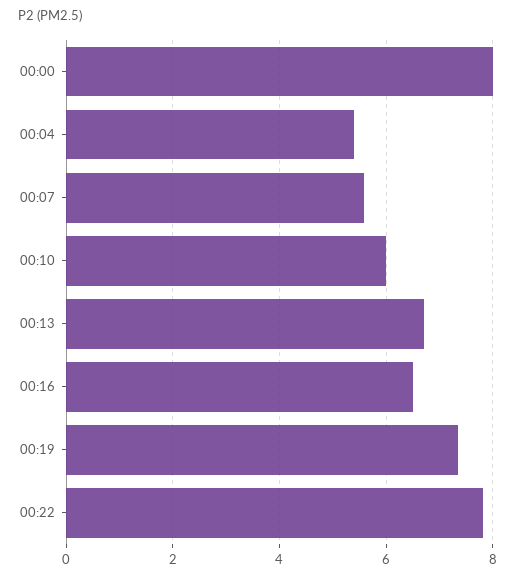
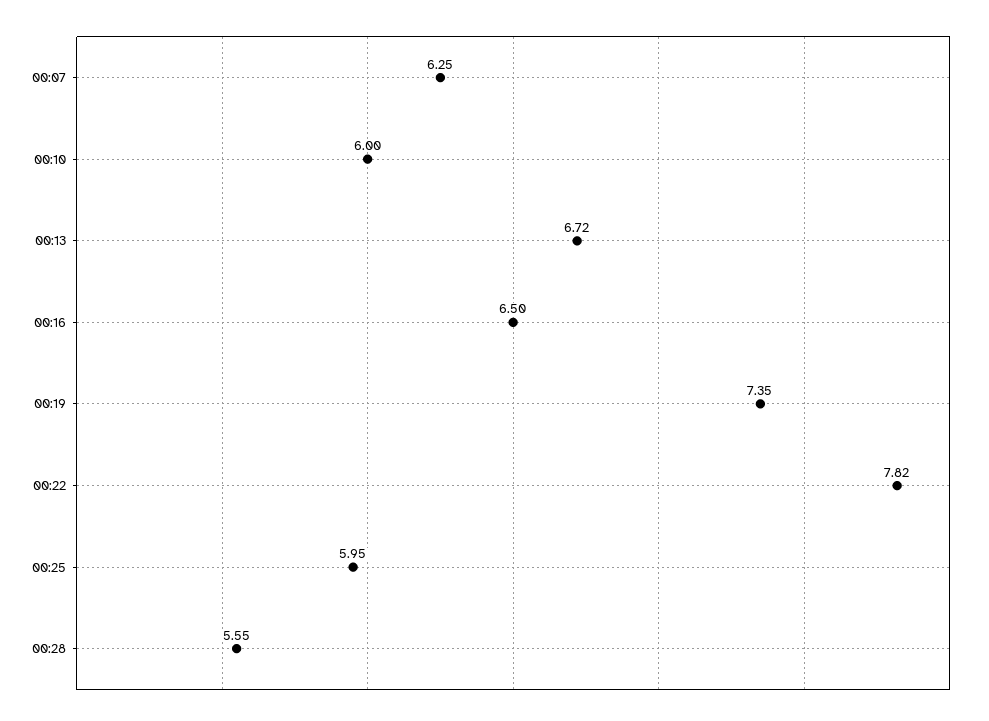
00:00: 8 -> none
00:04: 5.4 -> none
00:07: 5.6 -> 6.25
00:25: none -> 5.95
00:28: none -> 5.55

